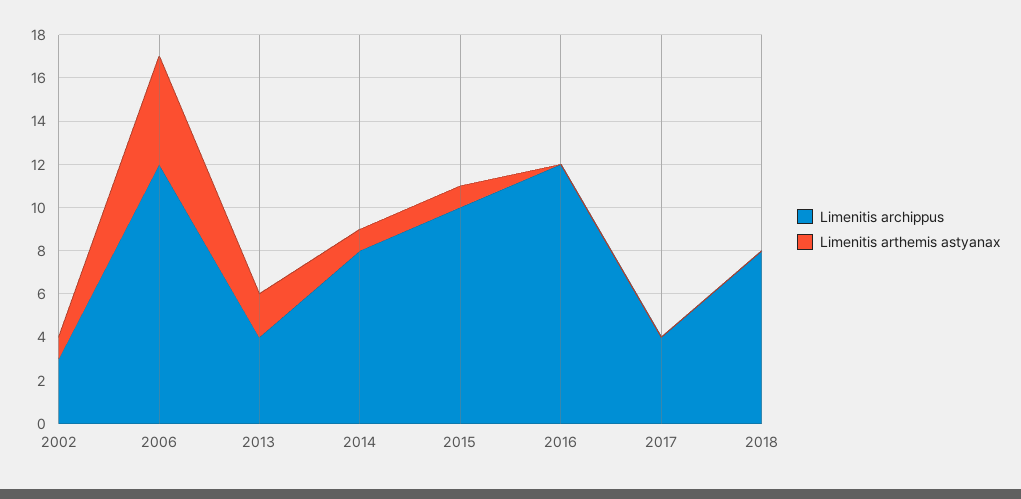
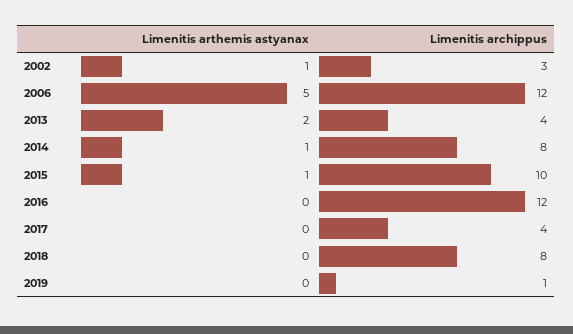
Limenitis arthemis astyanax, 2019: none -> 0
Limenitis archippus, 2019: none -> 1

